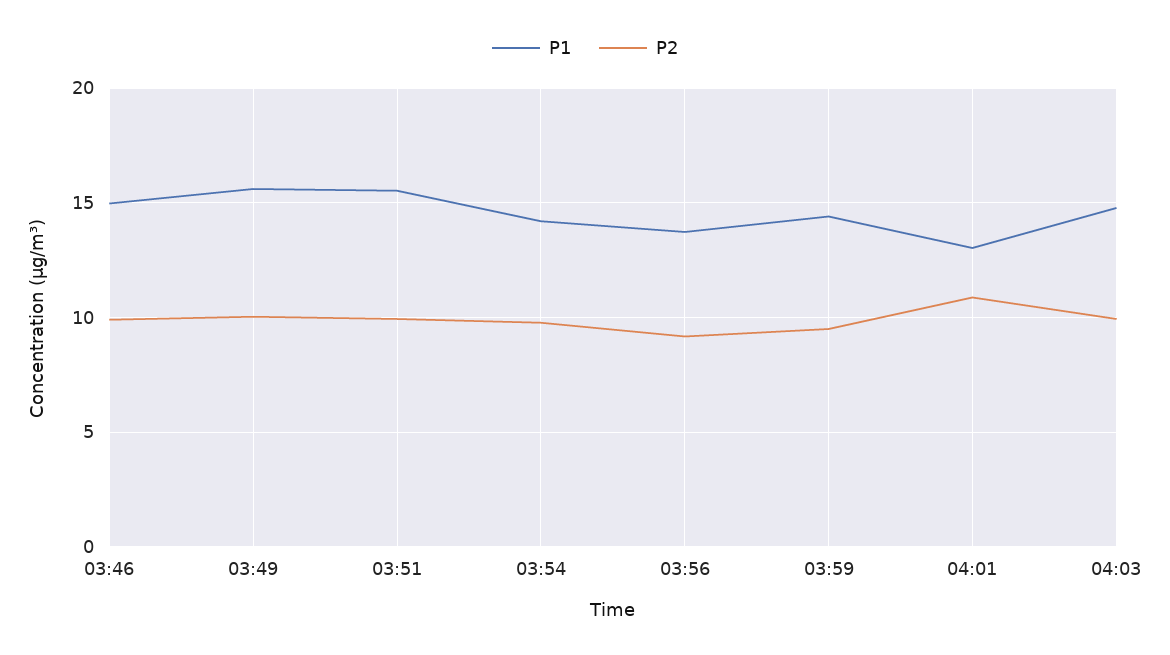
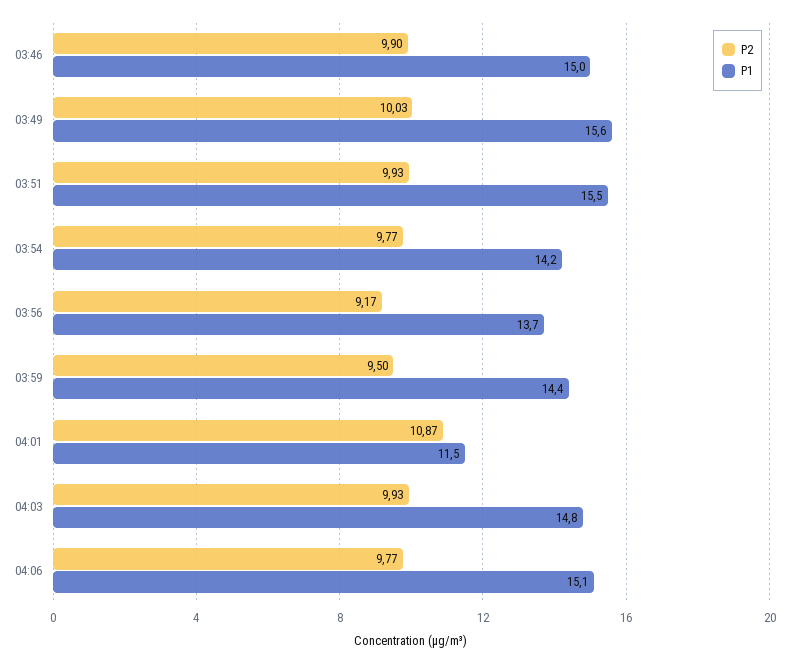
P1, 04:01: 13 -> 11.5
P2, 04:06: none -> 9.77
P1, 04:06: none -> 15.1

